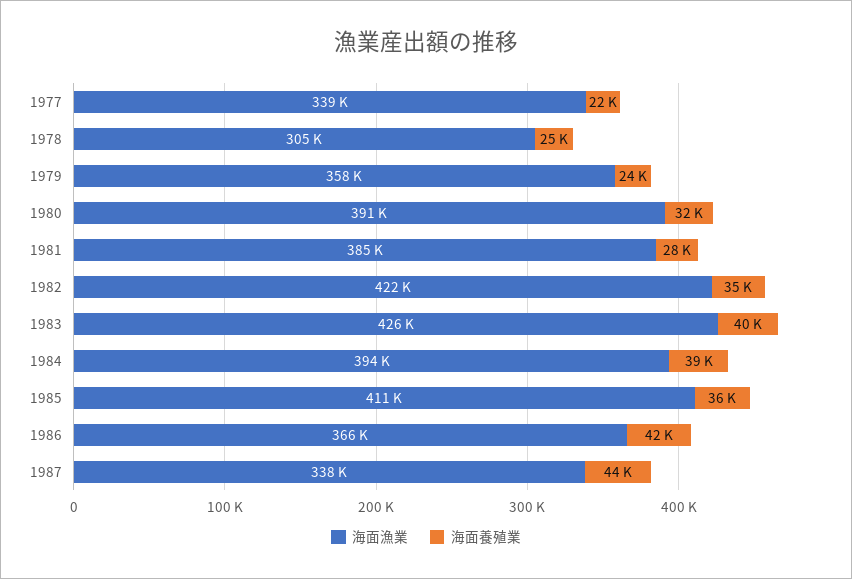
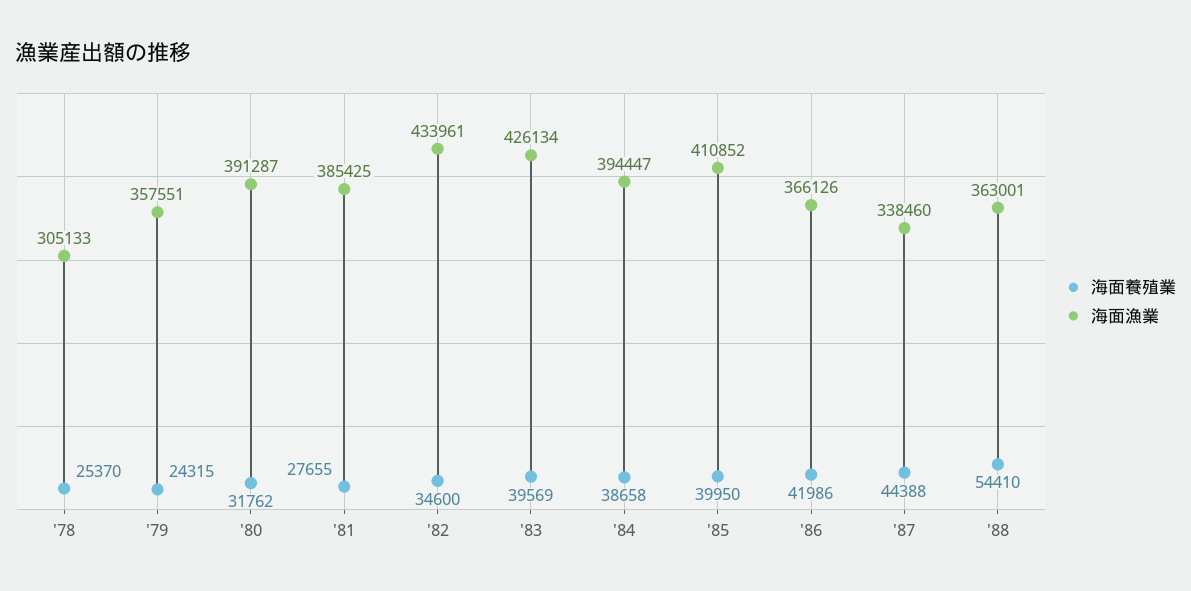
海面漁業, 1977: 339000 -> none
海面養殖業, 1977: 22000 -> none
海面漁業, 1982: 422000 -> 433961
海面養殖業, 1985: 36000 -> 39950
海面養殖業, '88: none -> 54410
海面漁業, '88: none -> 363001

